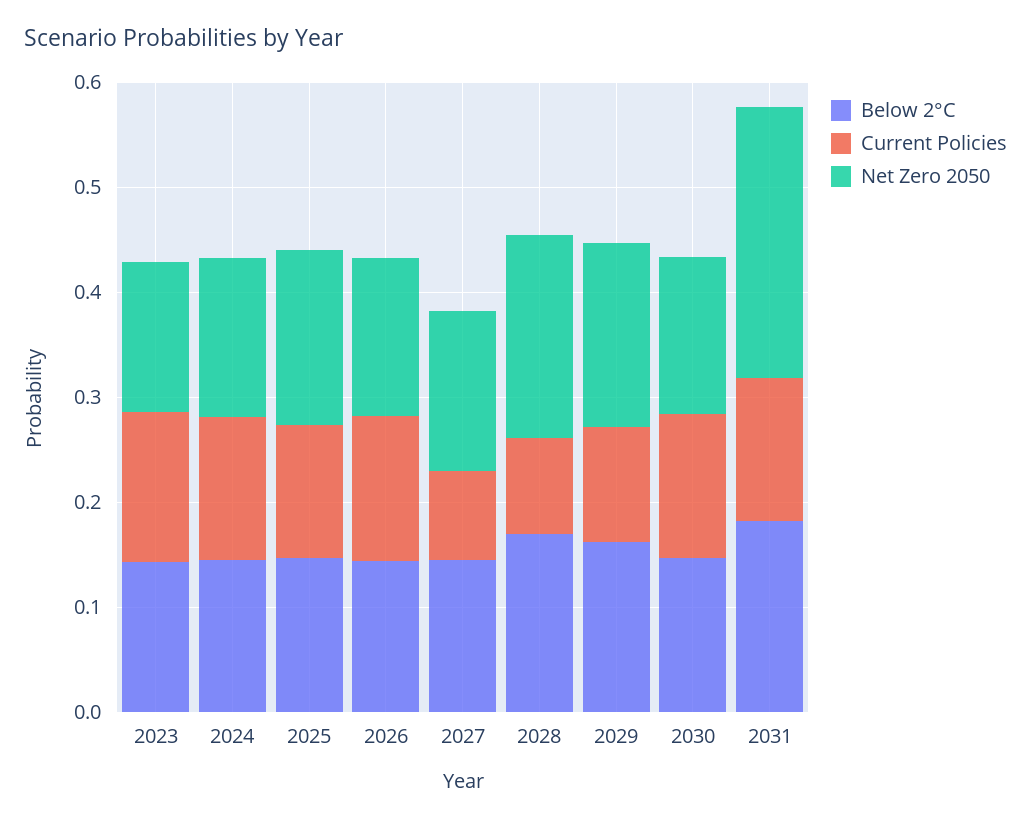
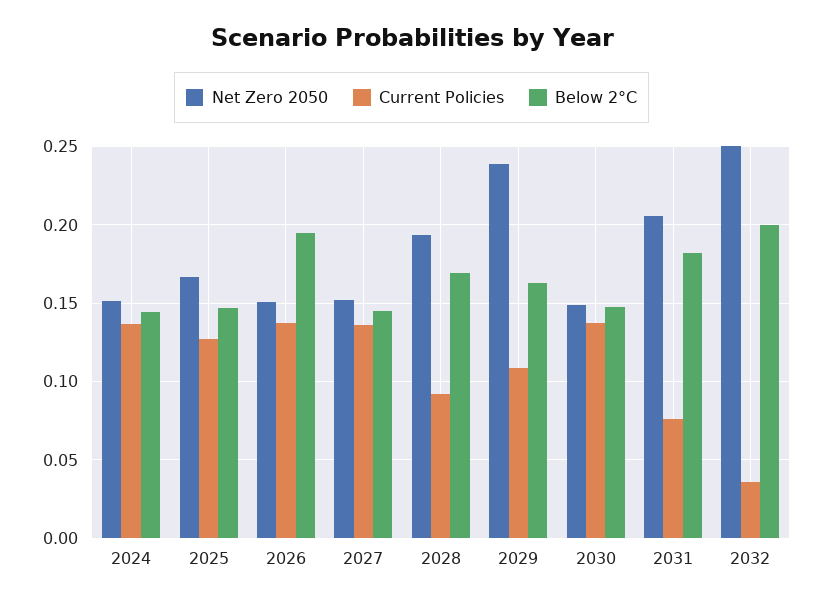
Below 2°C, 2023: 0.14 -> none
Current Policies, 2023: 0.14 -> none
Net Zero 2050, 2023: 0.14 -> none
Below 2°C, 2026: 0.14 -> 0.195
Current Policies, 2027: 0.08 -> 0.135
Net Zero 2050, 2029: 0.18 -> 0.24
Current Policies, 2031: 0.14 -> 0.075
Net Zero 2050, 2031: 0.26 -> 0.205
Net Zero 2050, 2032: none -> 0.25
Current Policies, 2032: none -> 0.035
Below 2°C, 2032: none -> 0.2

